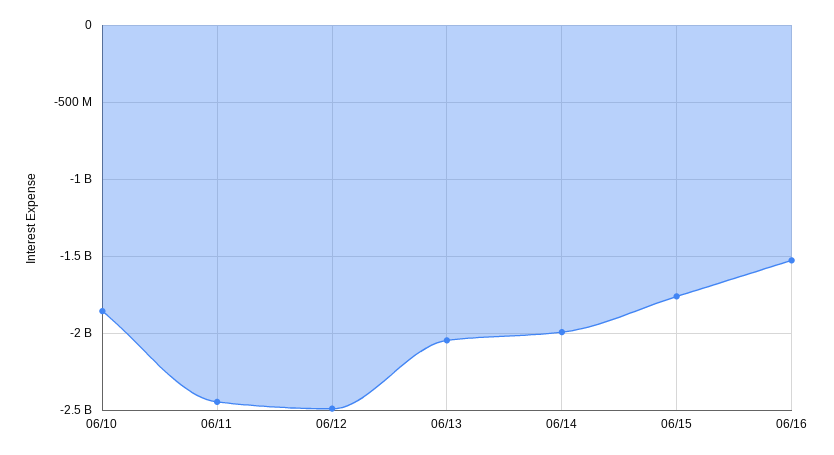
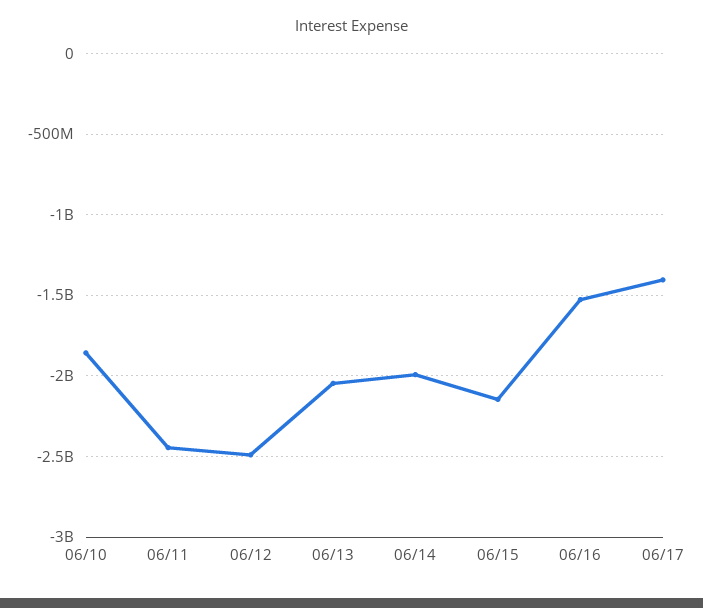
06/15: -1750000000 -> -2150000000
06/17: none -> -1400000000

